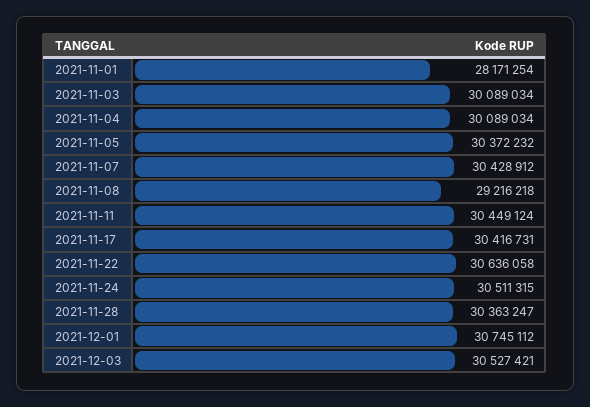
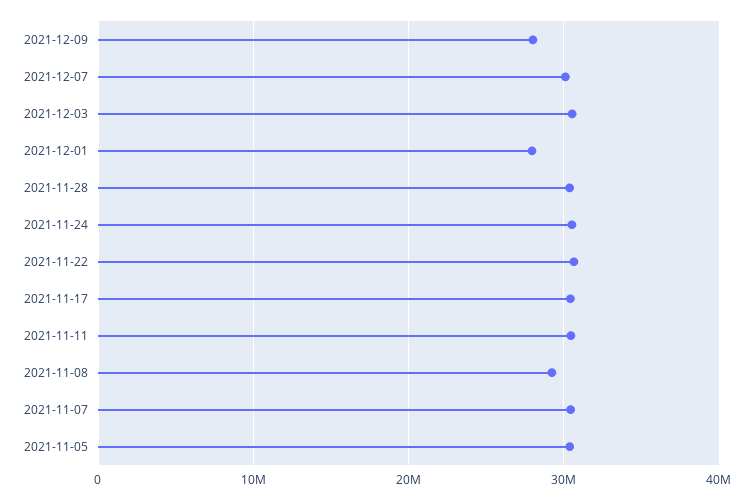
2021-11-01: 28171254 -> none
2021-11-03: 30089034 -> none
2021-11-04: 30089034 -> none
2021-12-01: 30745112 -> 28000000
2021-12-09: none -> 28000000
2021-12-07: none -> 30000000

